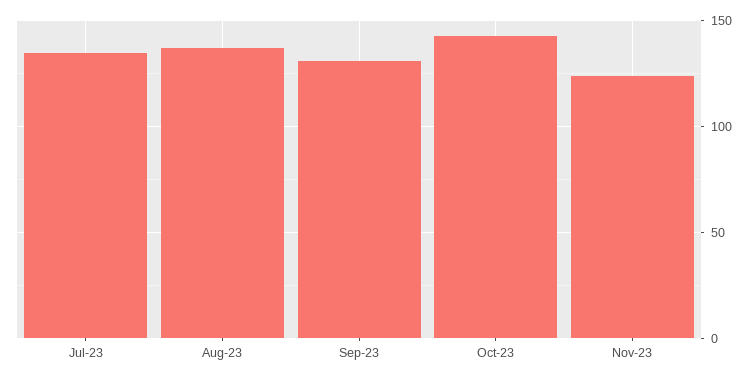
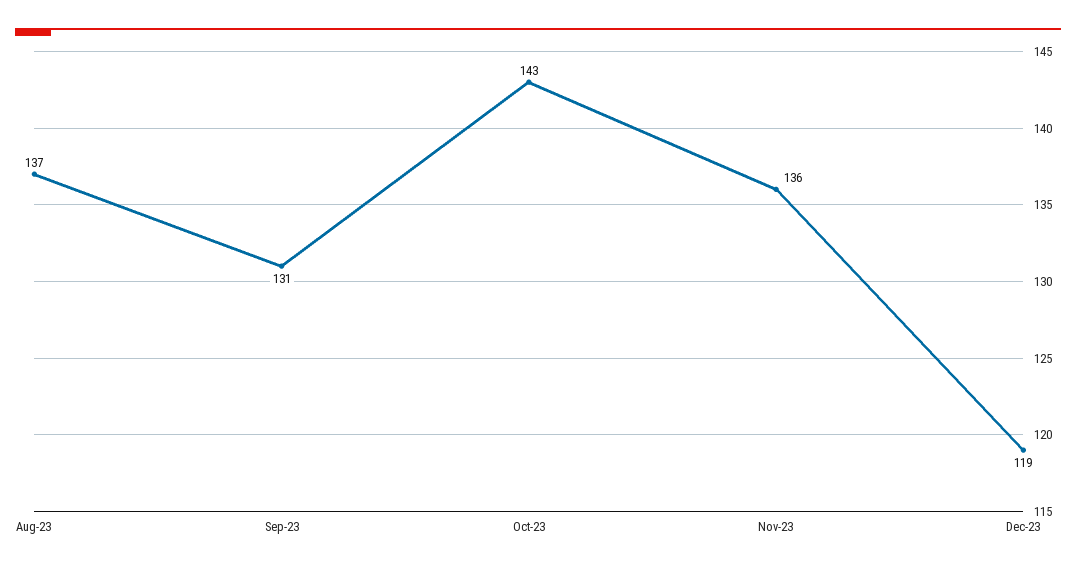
Jul-23: 135 -> none
Nov-23: 125 -> 136
Dec-23: none -> 119

